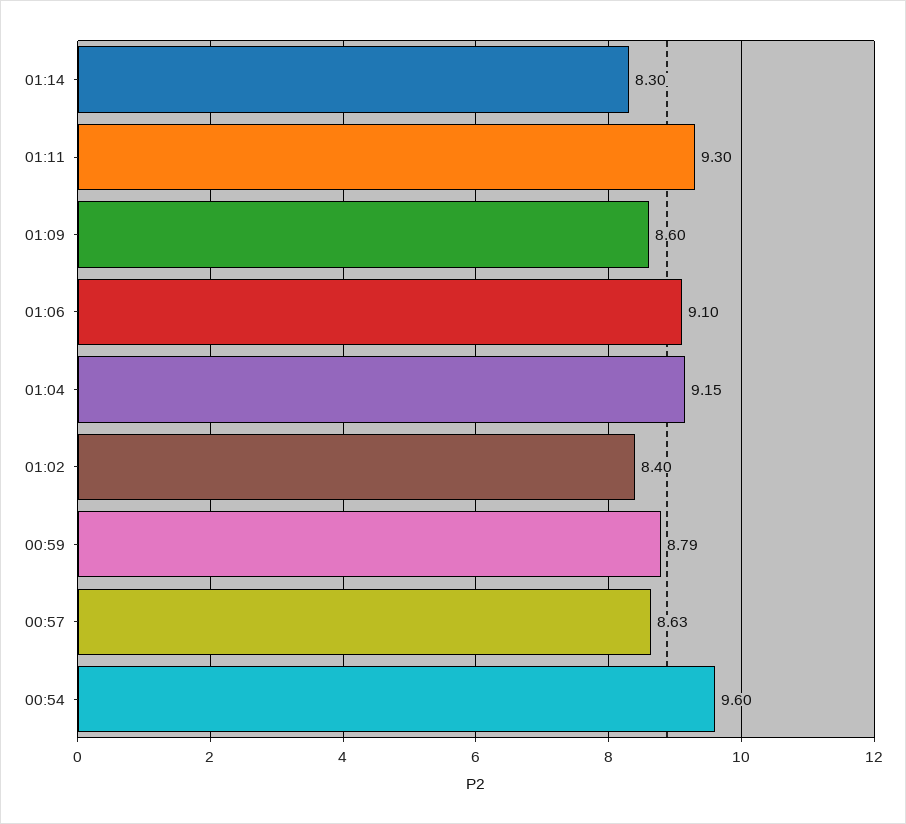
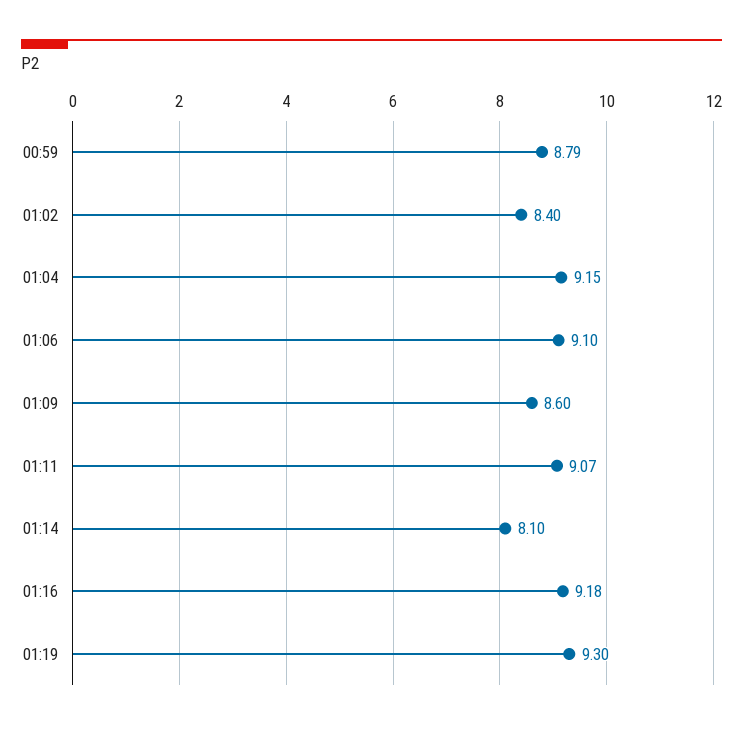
01:14: 8.3 -> 8.1
01:11: 9.3 -> 9.07
00:57: 8.63 -> none
00:54: 9.6 -> none
01:16: none -> 9.18
01:19: none -> 9.3

